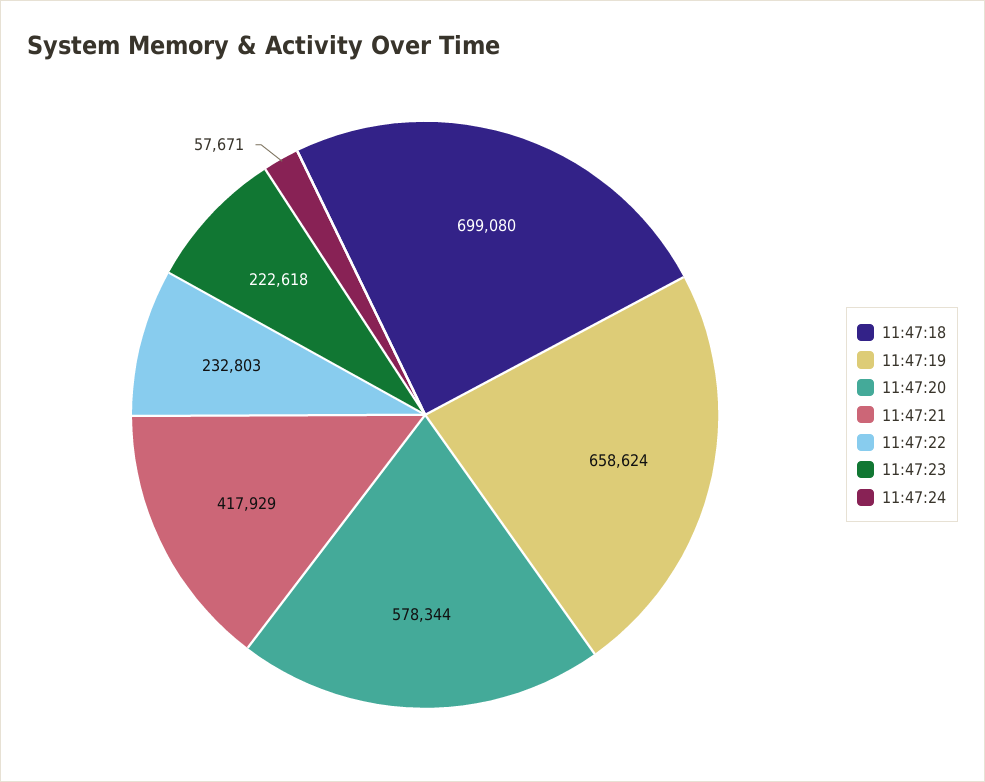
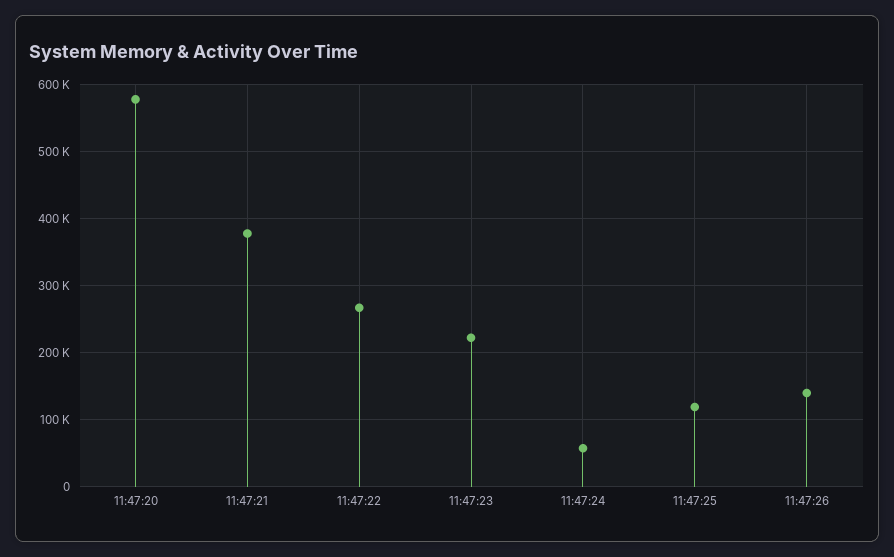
11:47:18: 699080 -> none
11:47:19: 658624 -> none
11:47:21: 417929 -> 380000
11:47:22: 232803 -> 270000
11:47:25: none -> 120000
11:47:26: none -> 140000

